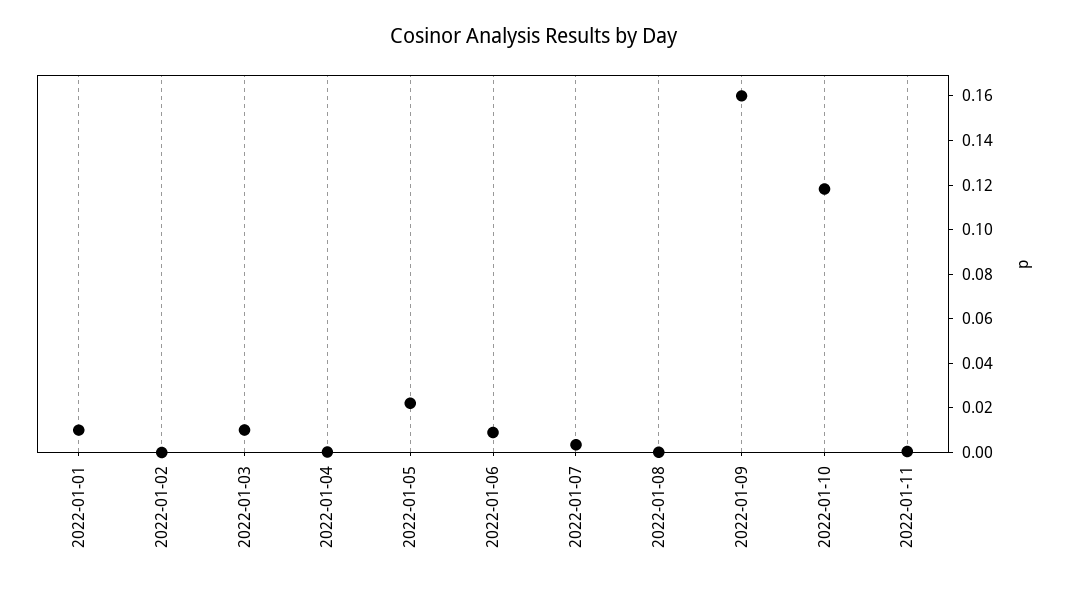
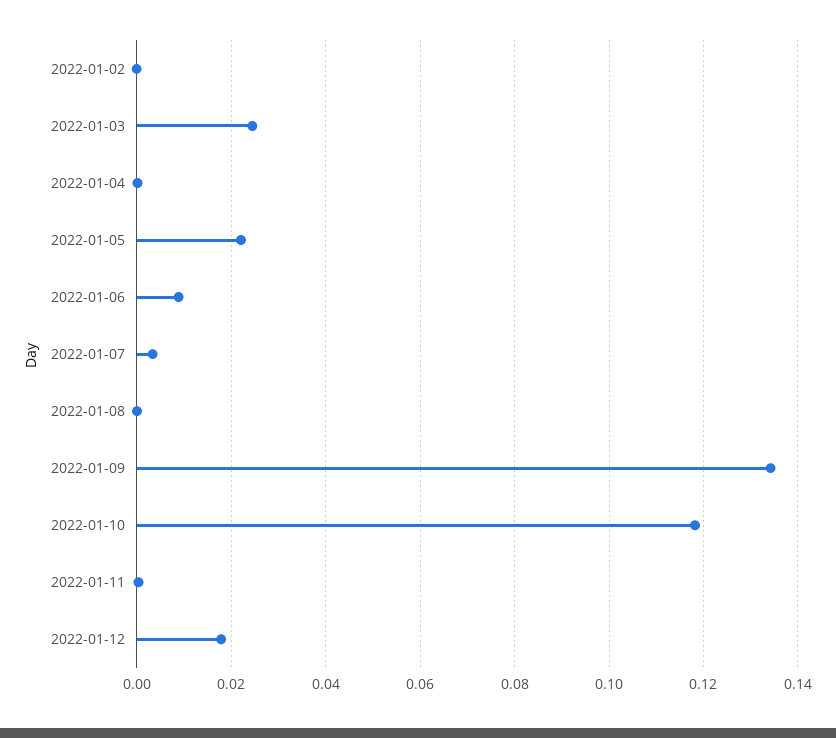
2022-01-01: 0.01 -> none
2022-01-03: 0.01 -> 0.024
2022-01-09: 0.16 -> 0.134
2022-01-12: none -> 0.018

